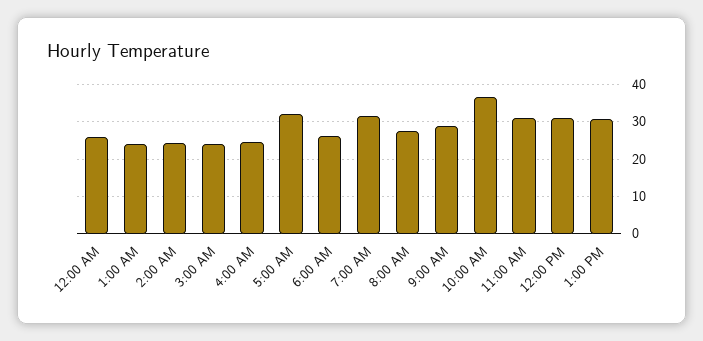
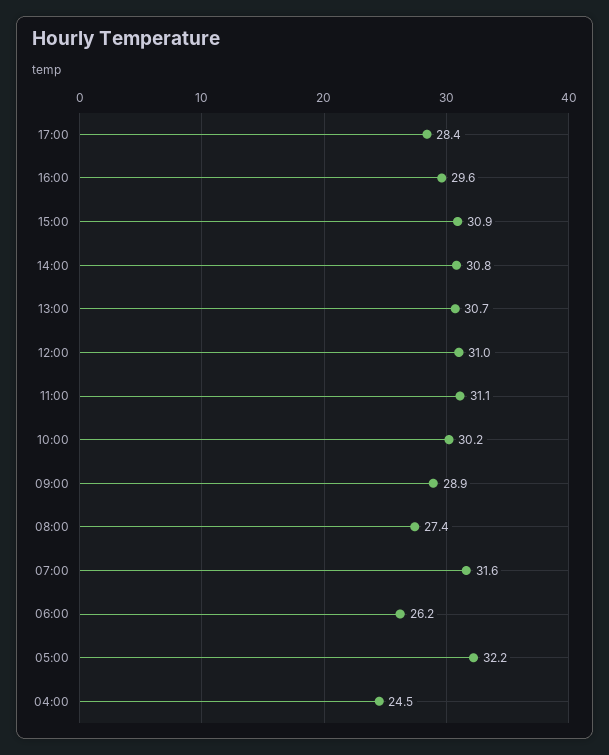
12:00 AM: 26 -> none
1:00 AM: 24 -> none
2:00 AM: 24 -> none
3:00 AM: 24 -> none
10:00 AM: 36 -> 30.2
17:00: none -> 28.4
16:00: none -> 29.6
15:00: none -> 30.9
14:00: none -> 30.8

